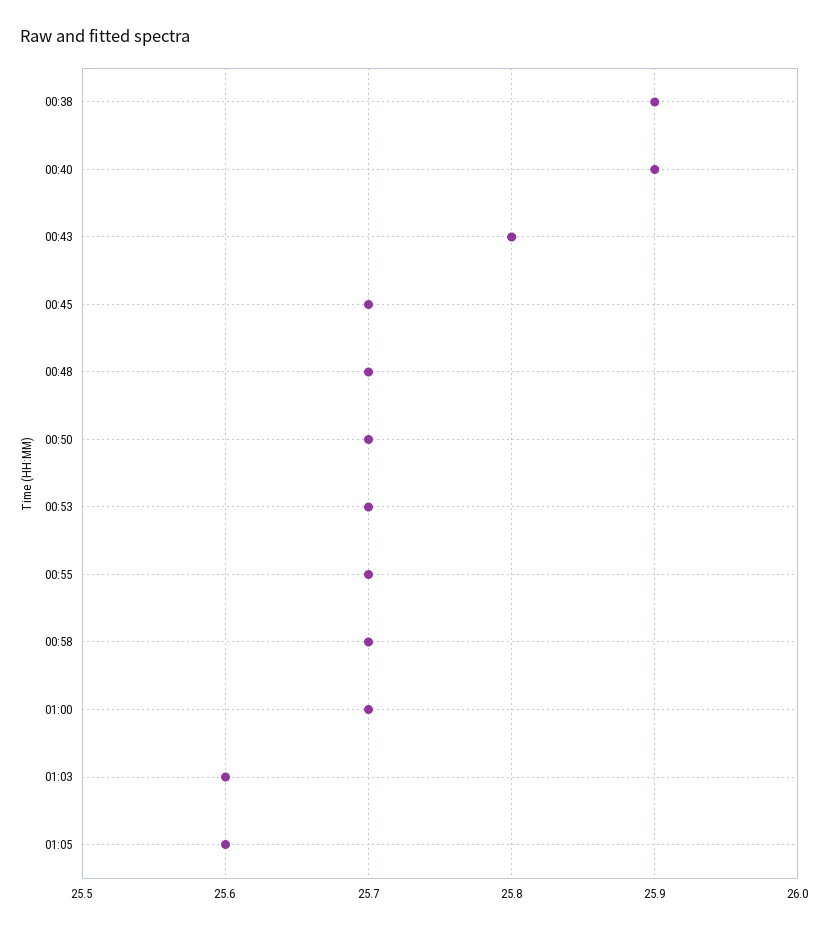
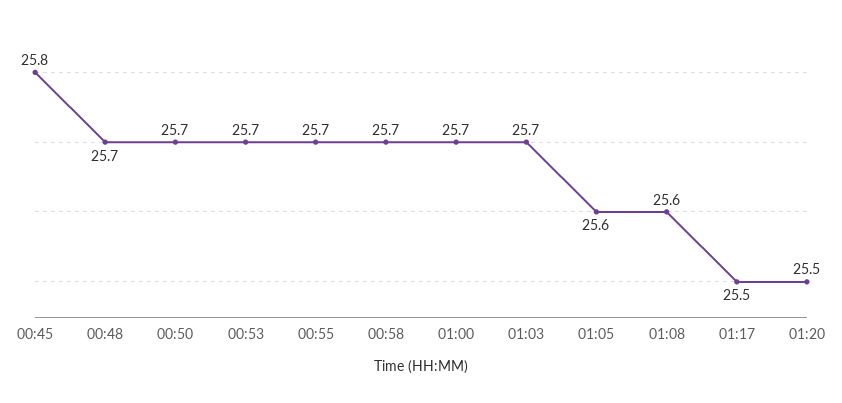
00:38: 25.9 -> none
00:40: 25.9 -> none
00:43: 25.8 -> none
00:45: 25.7 -> 25.8
01:03: 25.6 -> 25.7
01:08: none -> 25.6
01:17: none -> 25.5
01:20: none -> 25.5

